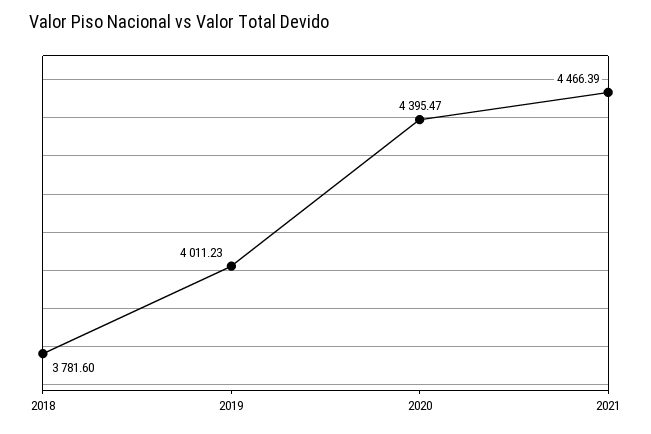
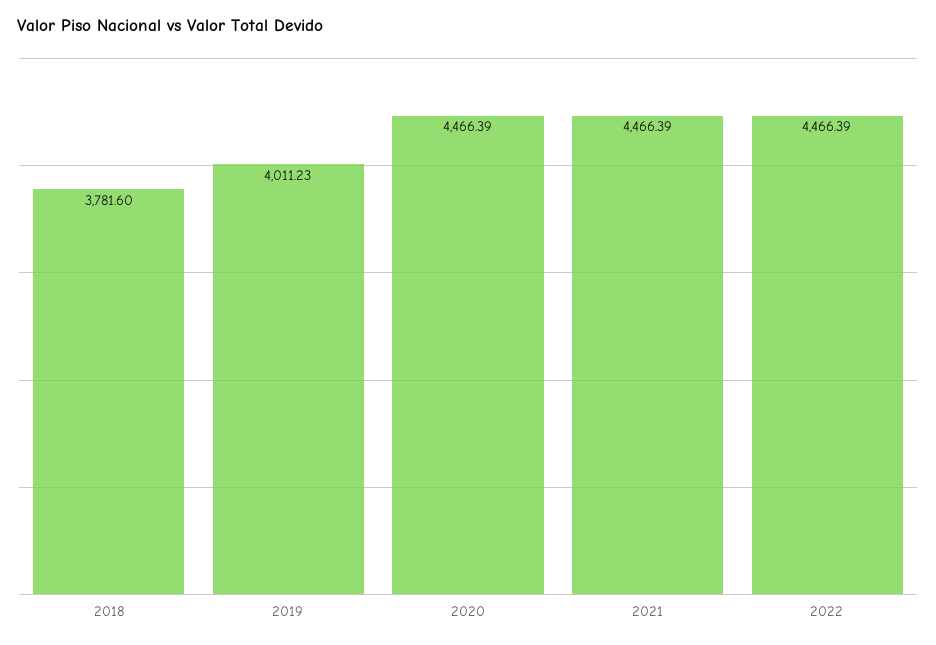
2020: 4395.47 -> 4466.39
2022: none -> 4466.39

